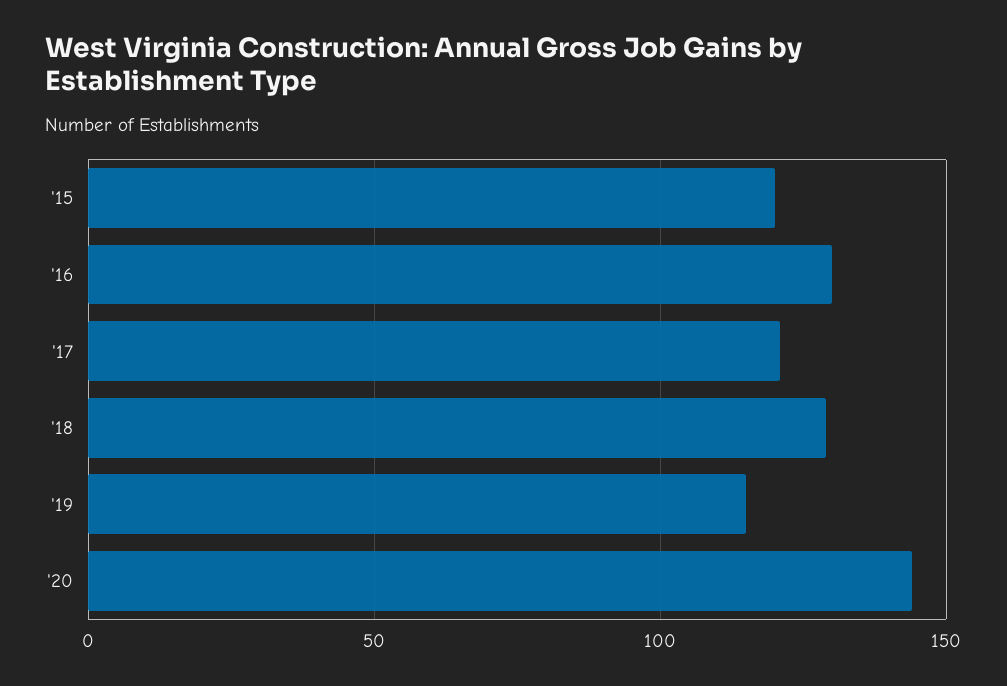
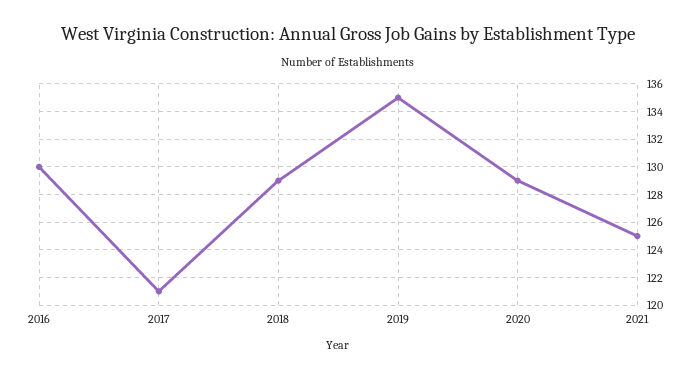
'15: 120 -> none
'19: 115 -> 135
'20: 145 -> 129
2021: none -> 125

